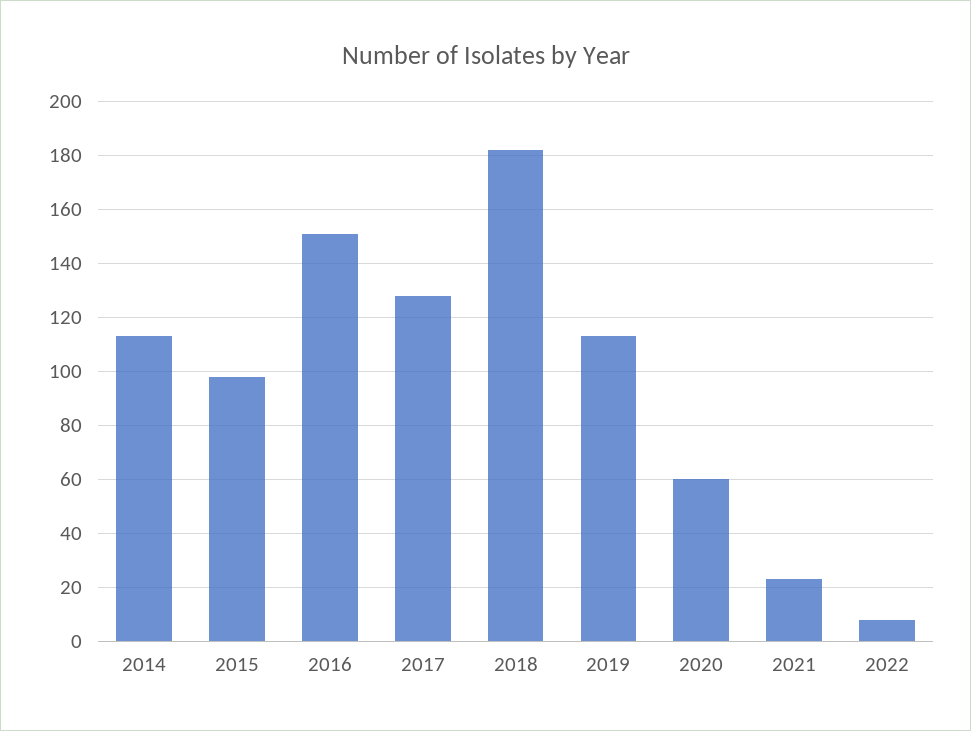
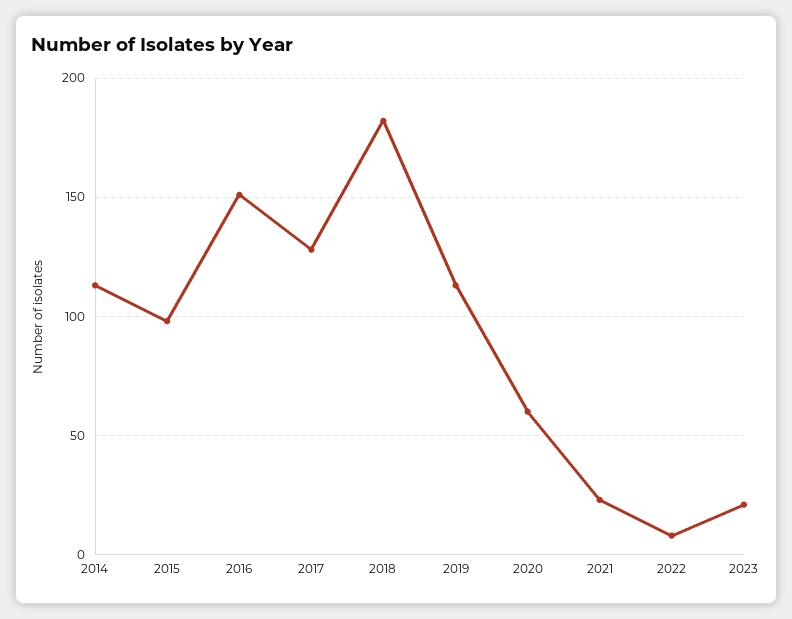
2023: none -> 20

